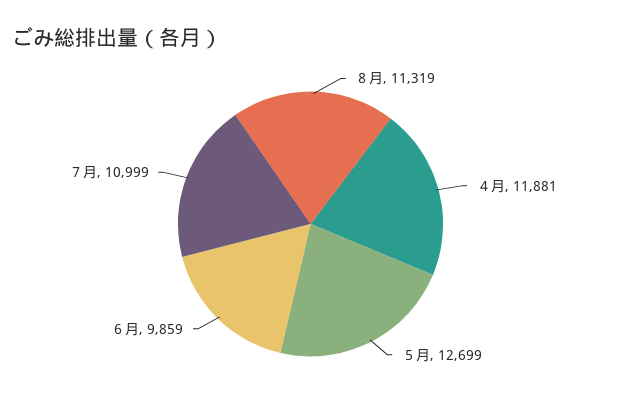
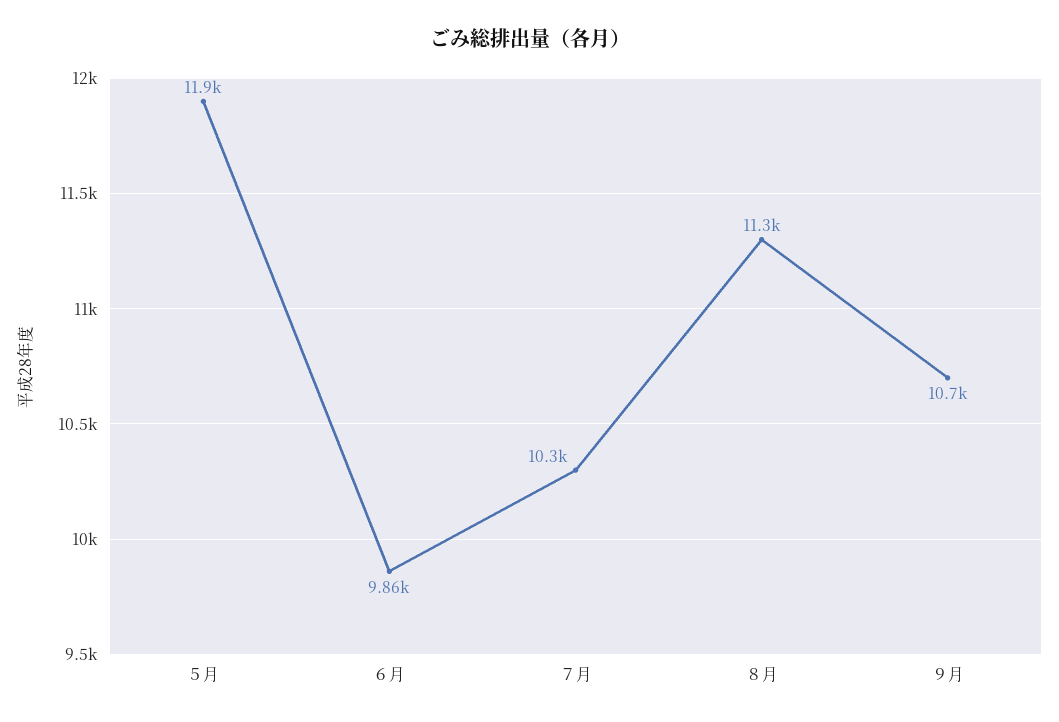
４月: 11881 -> none
５月: 12699 -> 11900
７月: 10999 -> 10300
９月: none -> 10700

